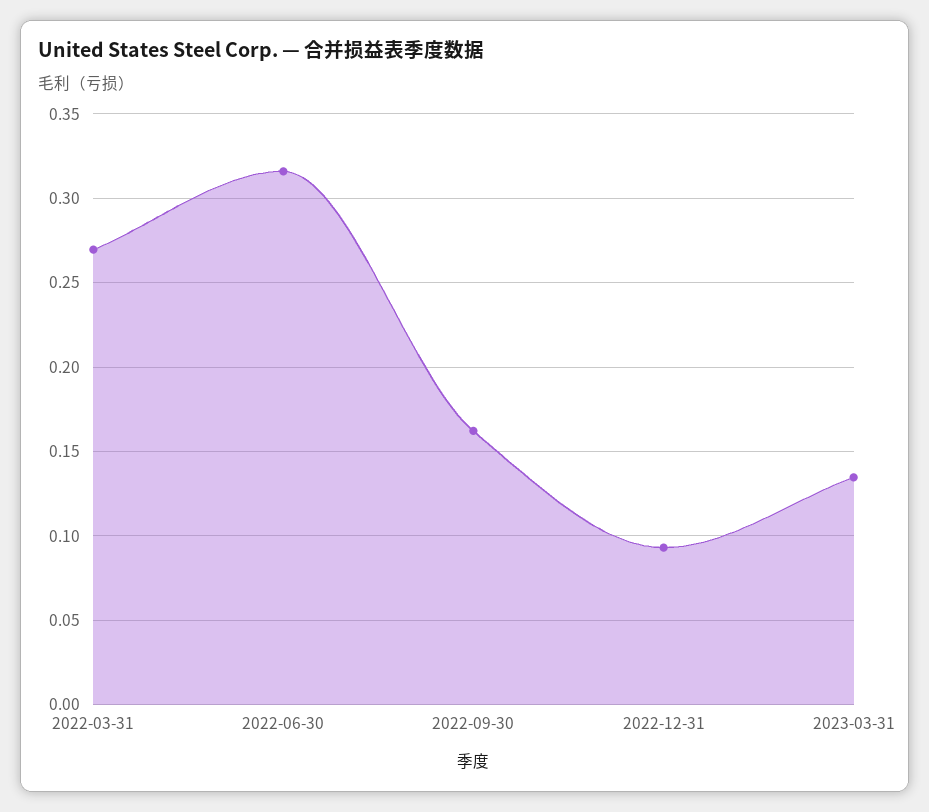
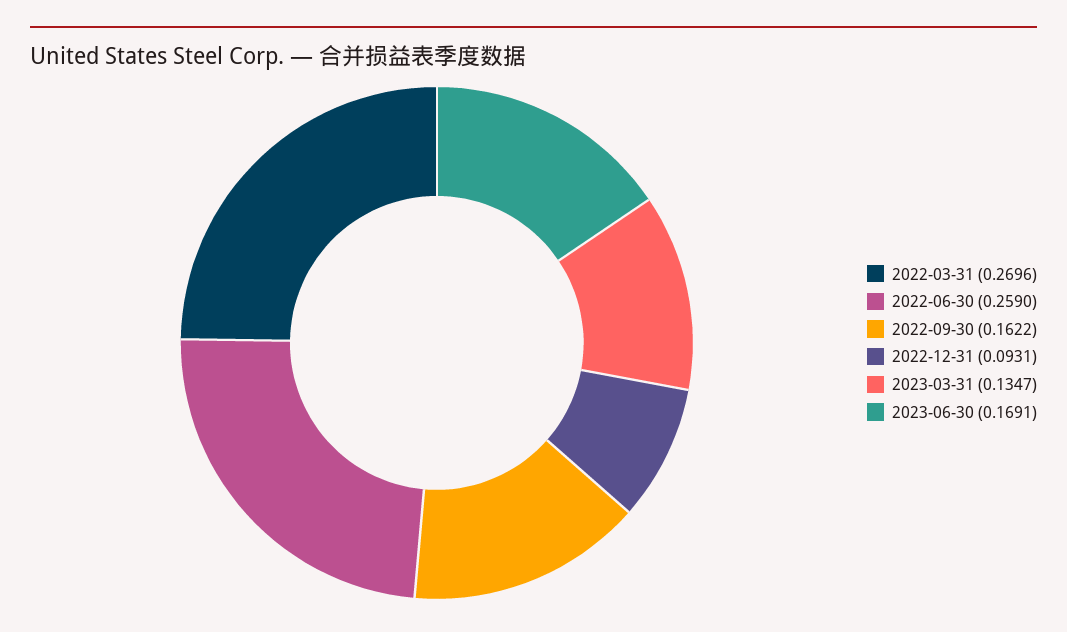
2022-06-30: 0.315 -> 0.259
2023-06-30: none -> 0.1691

